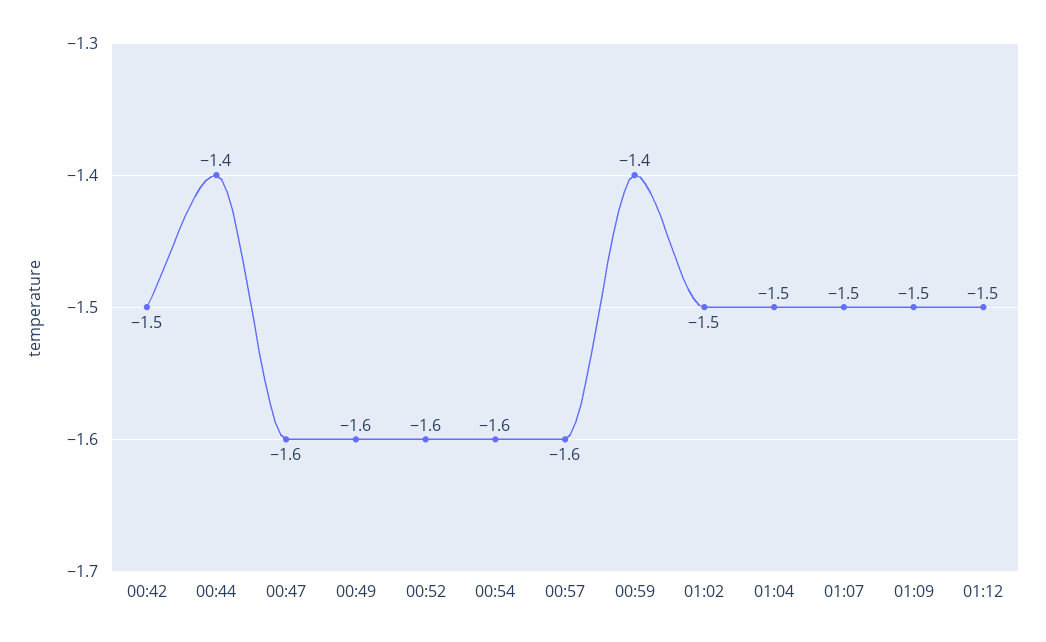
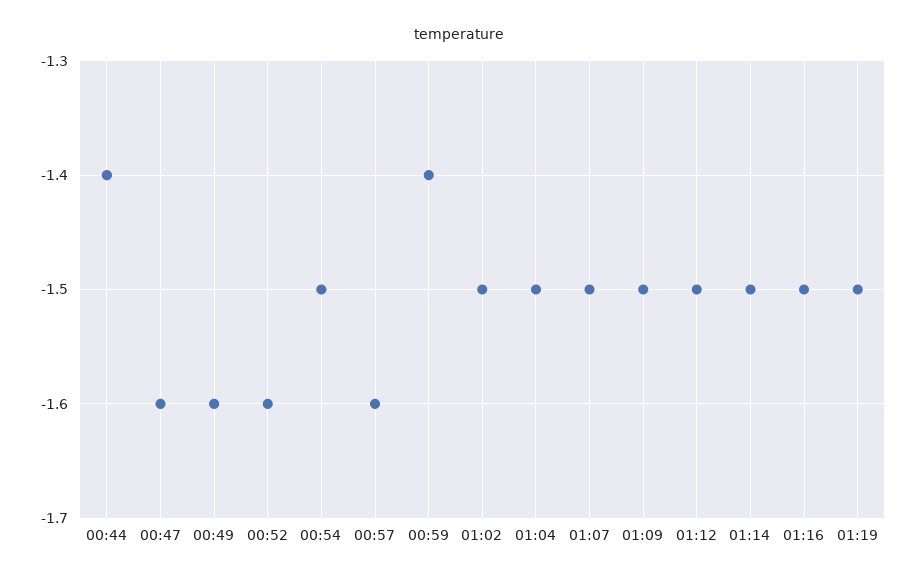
00:42: -1.5 -> none
00:54: -1.6 -> -1.5
01:14: none -> -1.5
01:16: none -> -1.5
01:19: none -> -1.5

